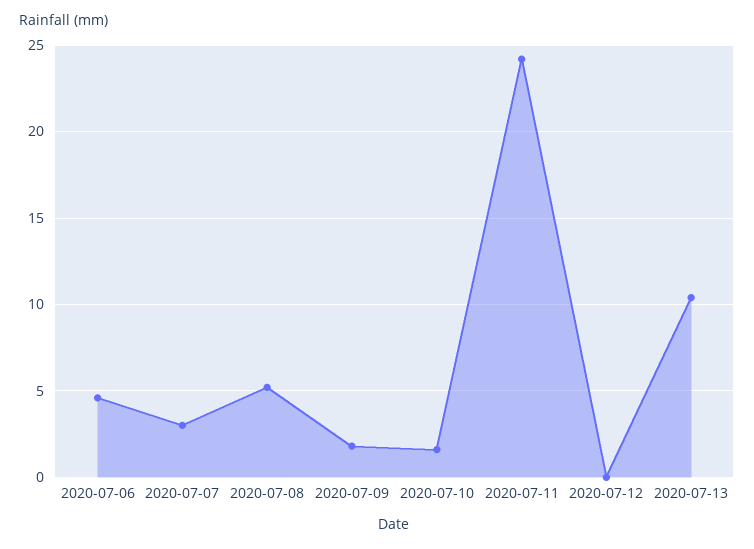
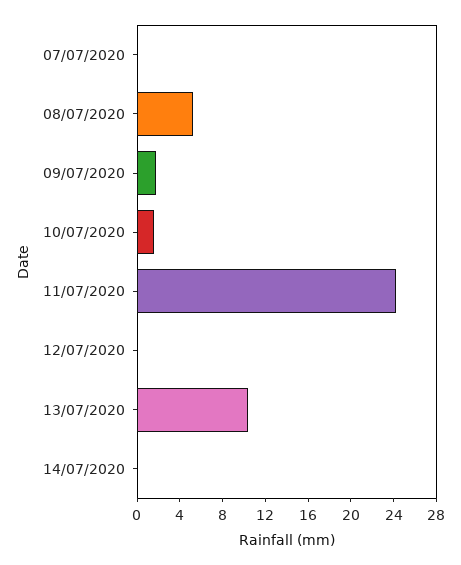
2020-07-06: 4.5 -> none
2020-07-07: 3 -> 0
14/07/2020: none -> 0

